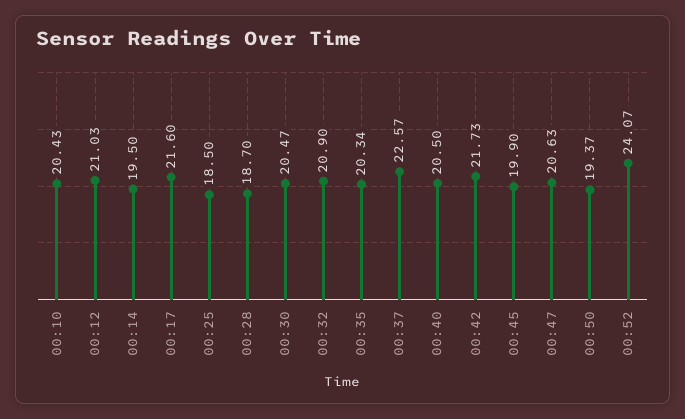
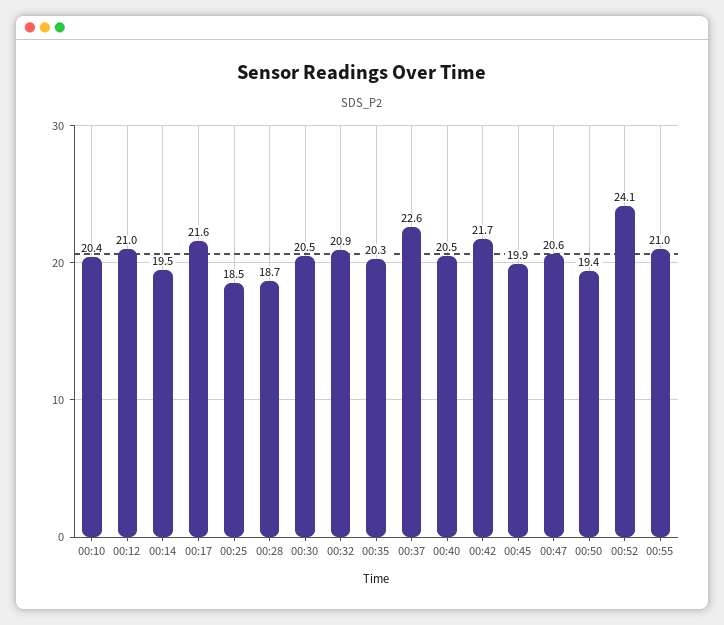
00:55: none -> 21

